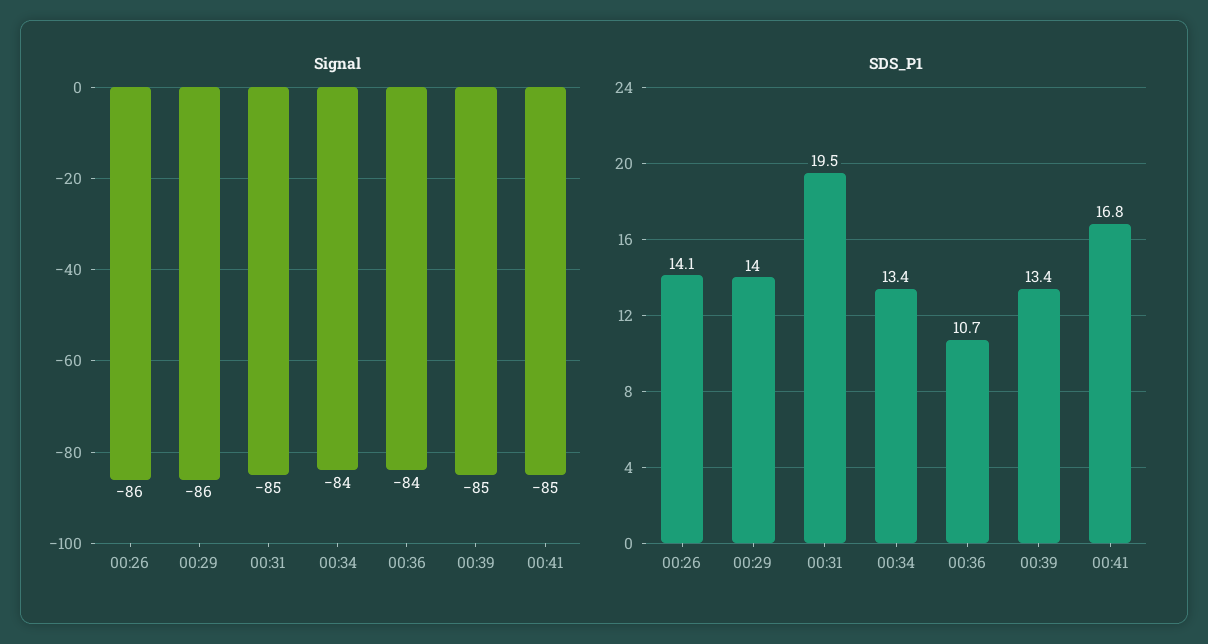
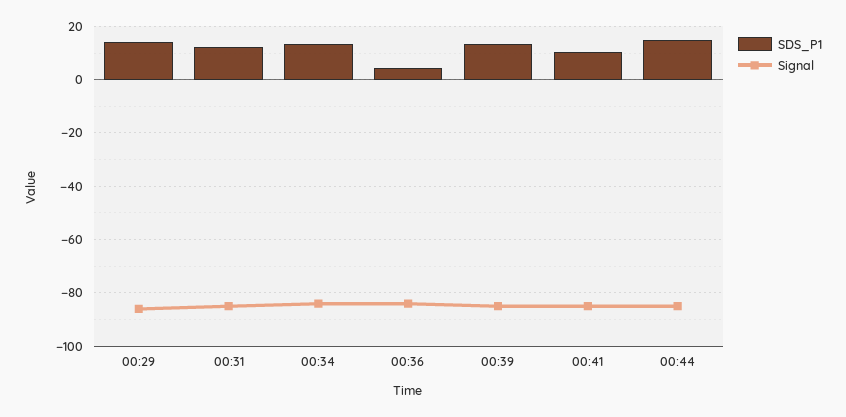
Signal, 00:26: -86 -> none
SDS_P1, 00:26: 14.1 -> none
SDS_P1, 00:31: 19.5 -> 12.5
SDS_P1, 00:36: 10.7 -> 5
SDS_P1, 00:41: 16.8 -> 10
SDS_P1, 00:44: none -> 15
Signal, 00:44: none -> -85

